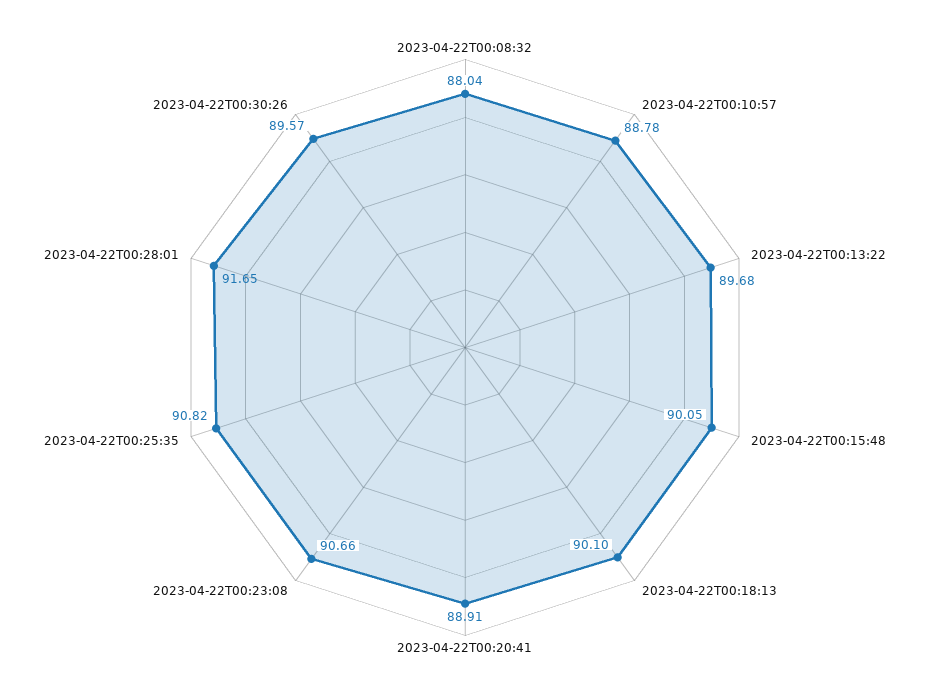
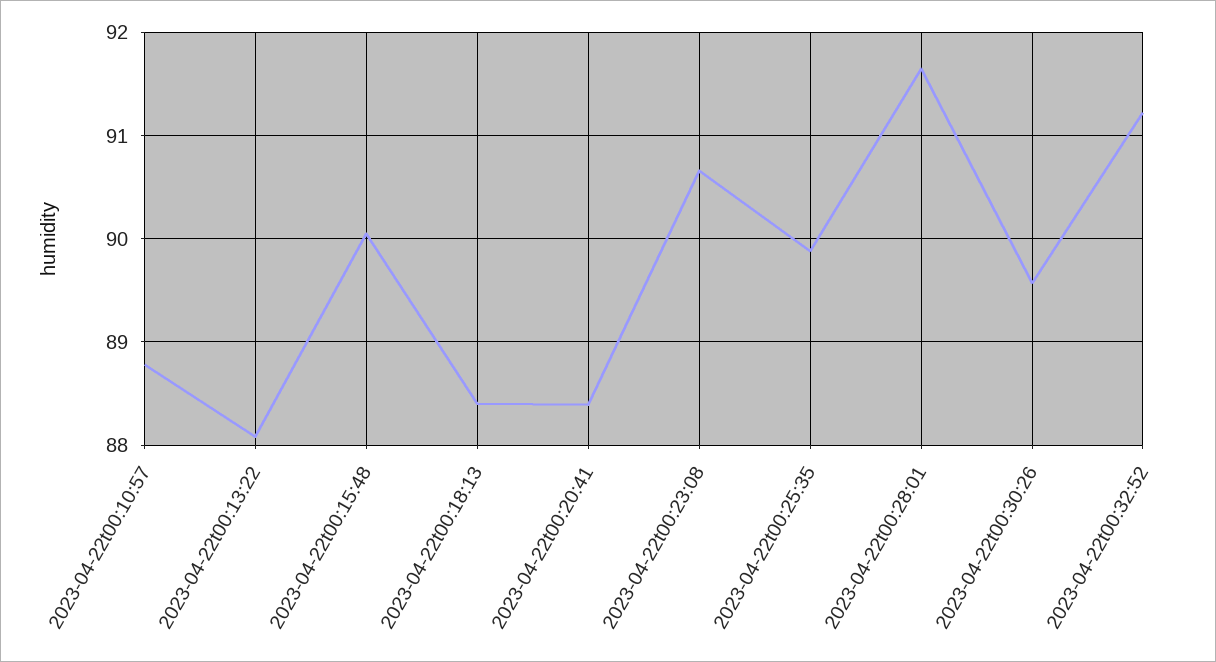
2023-04-22T00:08:32: 88.04 -> none
2023-04-22T00:13:22: 89.68 -> 88.1
2023-04-22T00:18:13: 90.1 -> 88.4
2023-04-22T00:20:41: 88.91 -> 88.4
2023-04-22T00:25:35: 90.82 -> 89.9
2023-04-22t00:32:52: none -> 91.2

